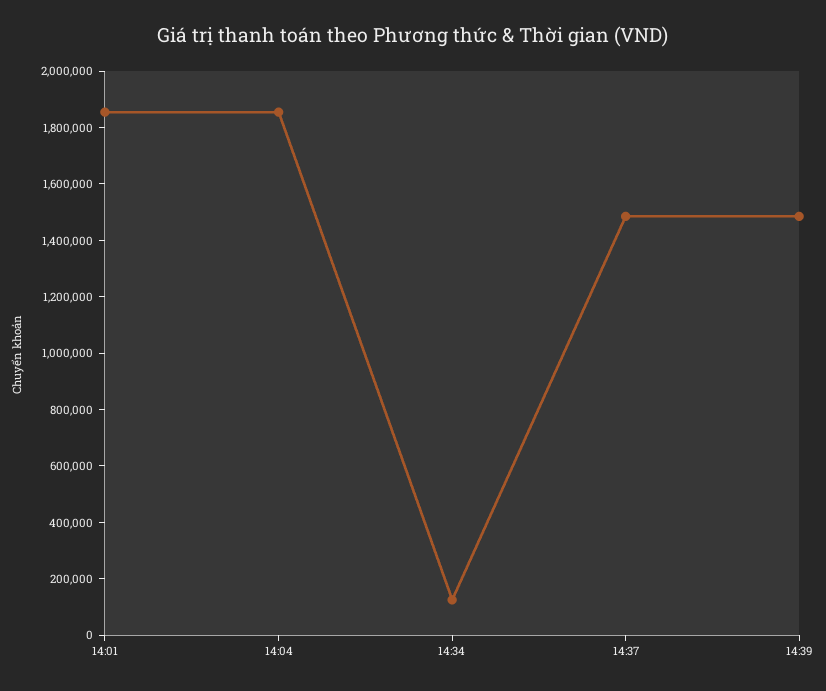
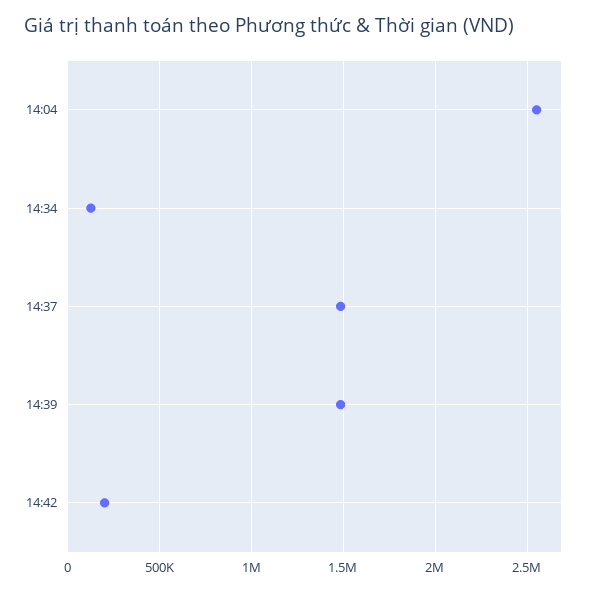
14:01: 1850000 -> none
14:04: 1850000 -> 2550000
14:42: none -> 200000

